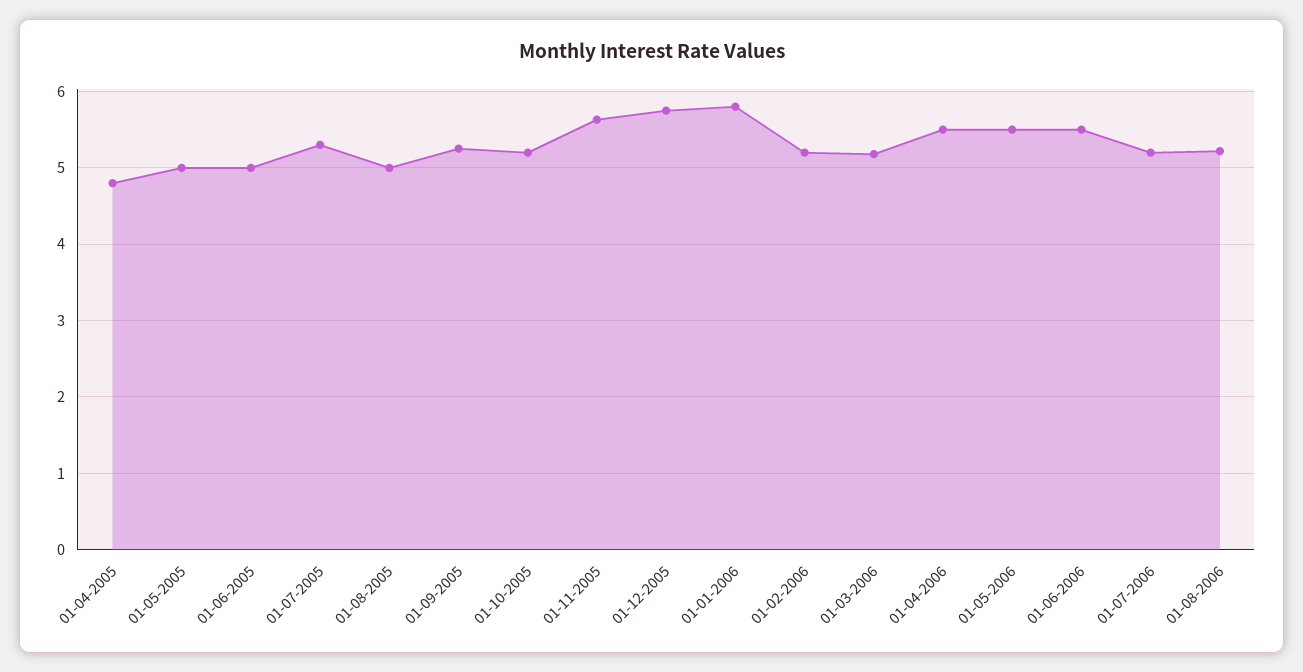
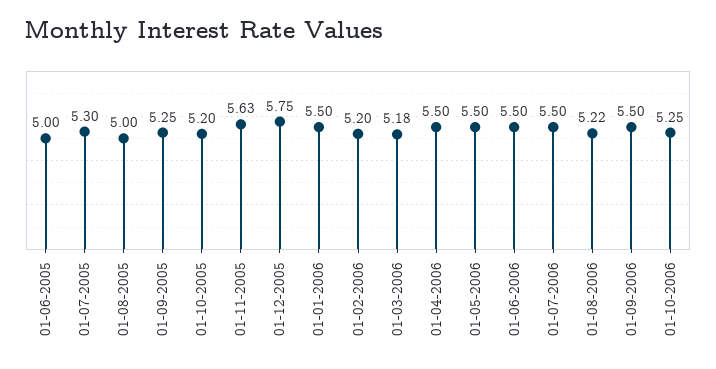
01-04-2005: 4.8 -> none
01-05-2005: 5 -> none
01-01-2006: 5.8 -> 5.5
01-07-2006: 5.2 -> 5.5
01-09-2006: none -> 5.5
01-10-2006: none -> 5.25

